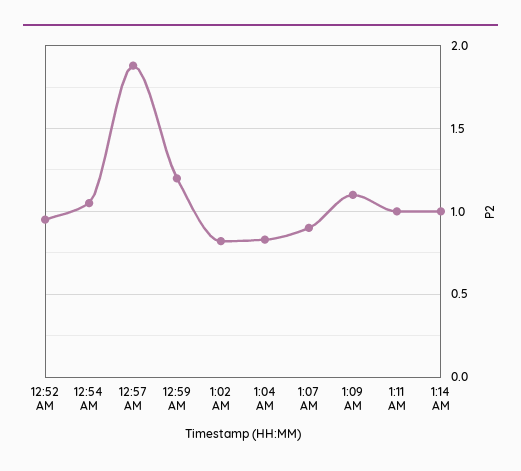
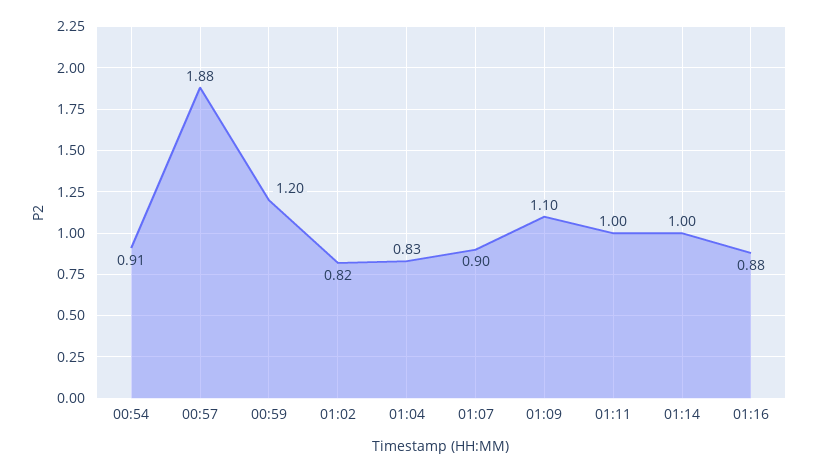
12:52 AM: 0.95 -> none
12:54 AM: 1.05 -> 0.91
01:16: none -> 0.88

